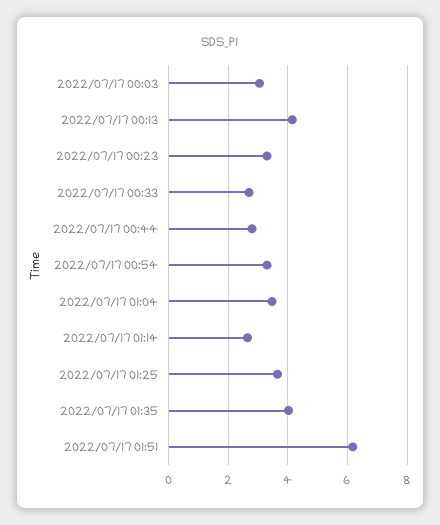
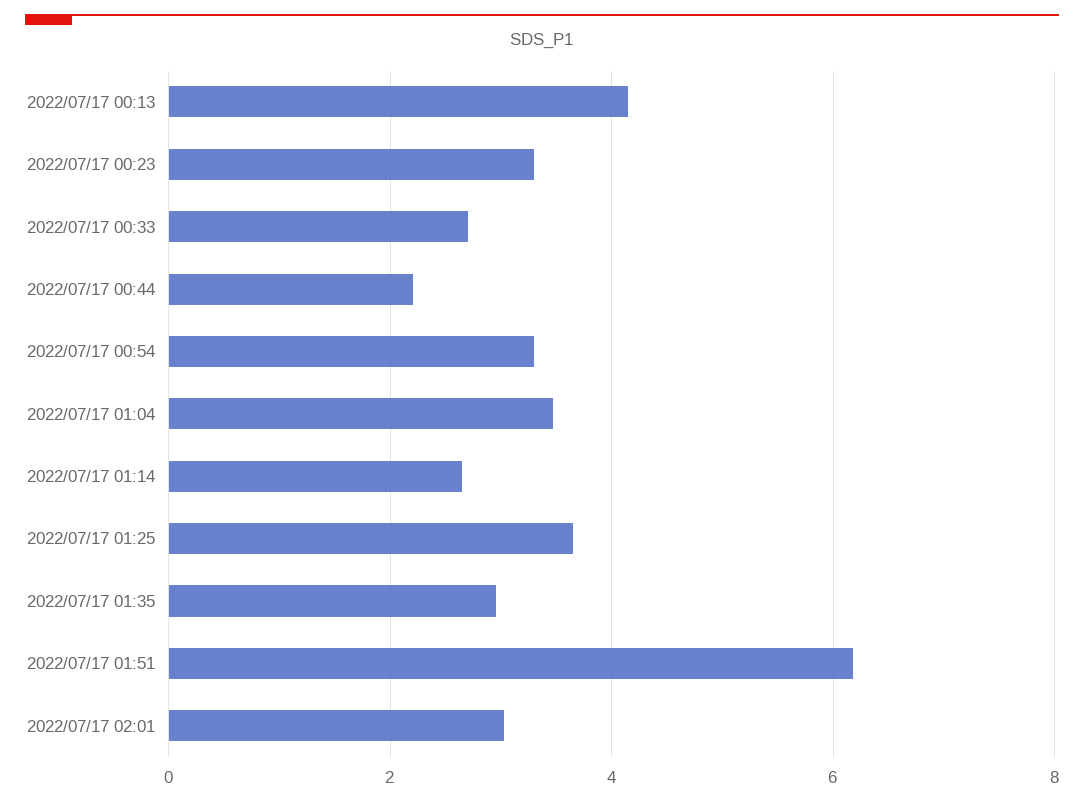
2022/07/17 00:03: 3 -> none
2022/07/17 00:44: 2.75 -> 2.2
2022/07/17 01:35: 4 -> 3
2022/07/17 02:01: none -> 3

